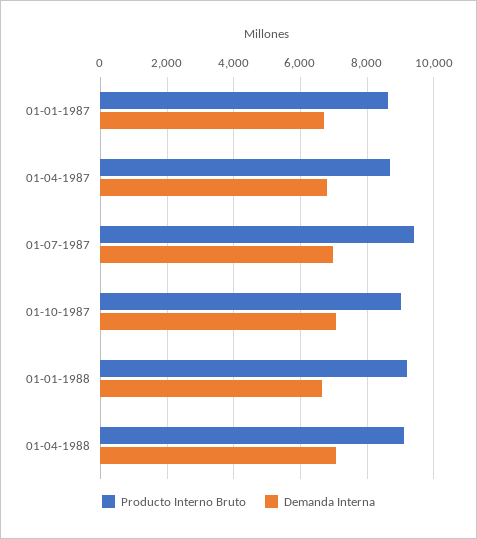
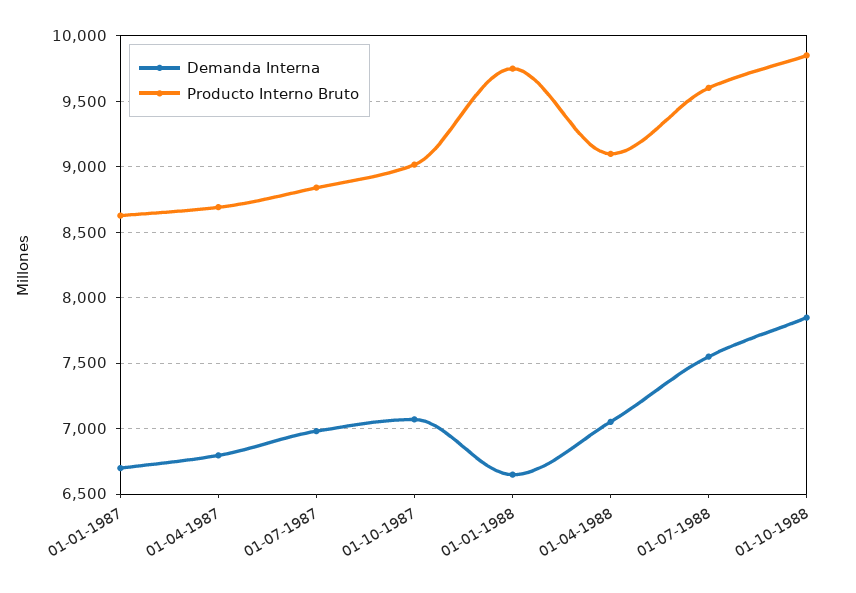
Producto Interno Bruto, 01-07-1987: 9400 -> 8850
Producto Interno Bruto, 01-01-1988: 9200 -> 9750
Demanda Interna, 01-07-1988: none -> 7550
Producto Interno Bruto, 01-07-1988: none -> 9600
Demanda Interna, 01-10-1988: none -> 7850
Producto Interno Bruto, 01-10-1988: none -> 9850

